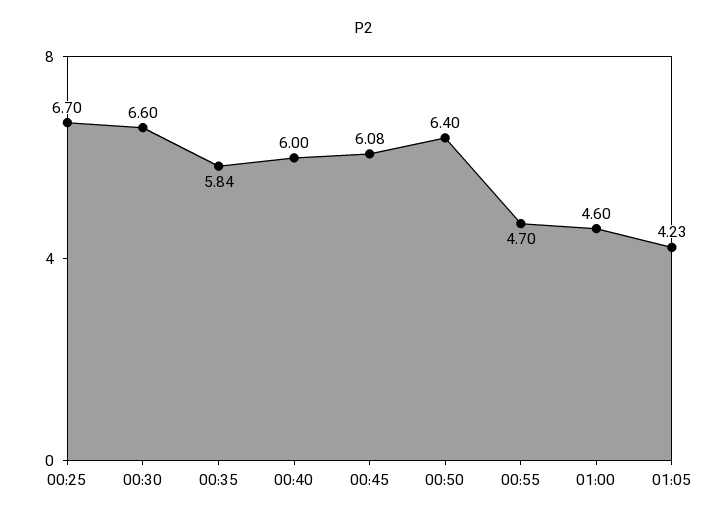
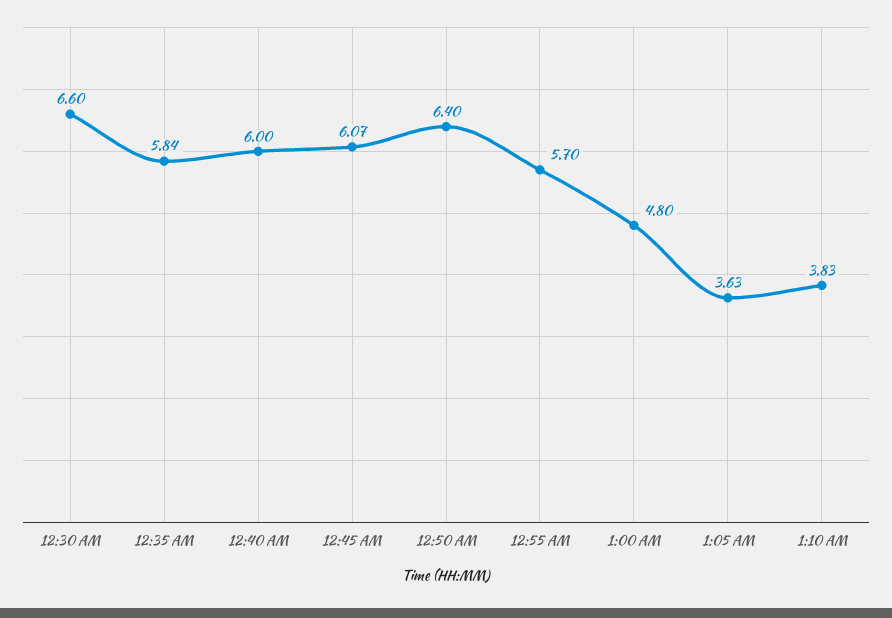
00:25: 6.7 -> none
00:45: 6.08 -> 6.07
00:55: 4.7 -> 5.7
01:00: 4.6 -> 4.8
01:05: 4.23 -> 3.63
1:10 AM: none -> 3.83

